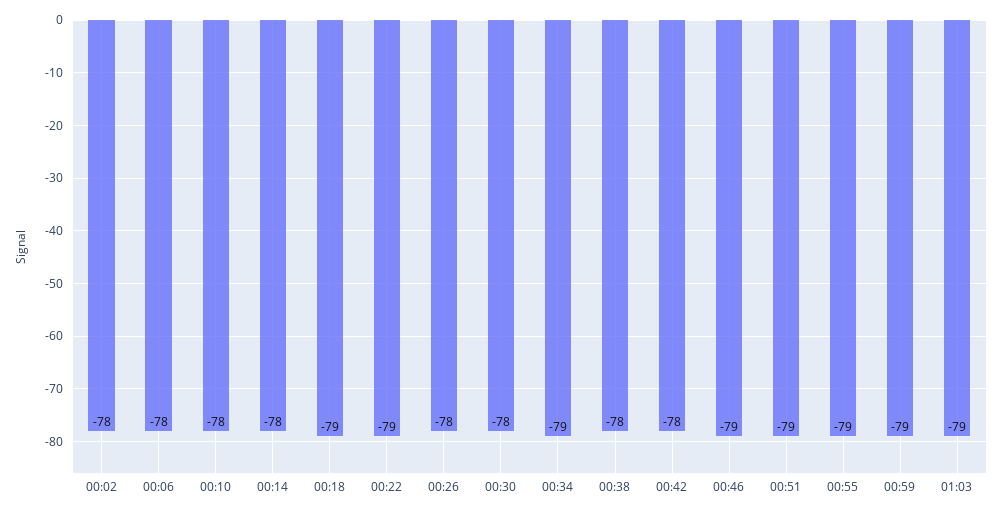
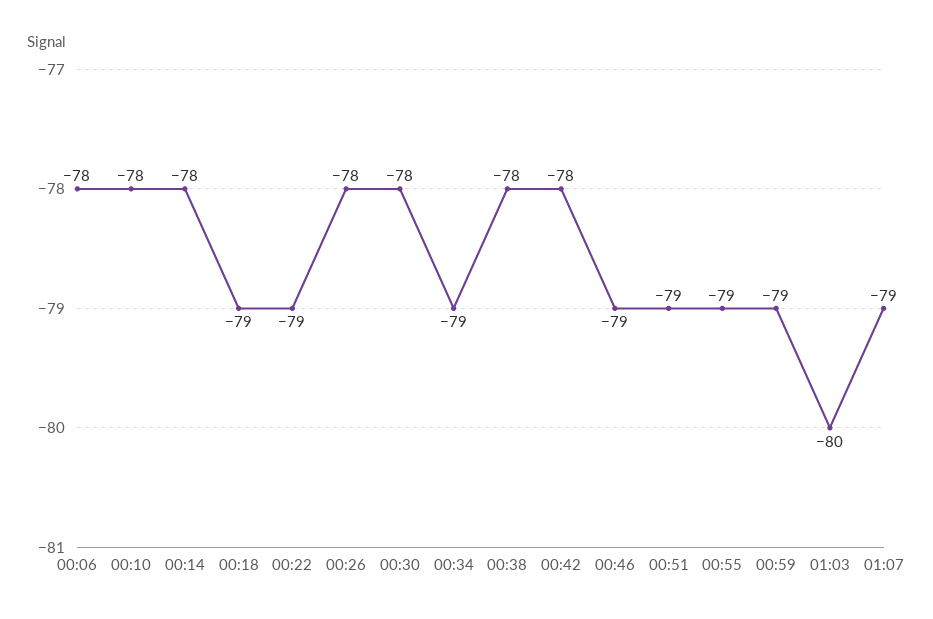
00:02: -78 -> none
01:03: -79 -> -80
01:07: none -> -79

